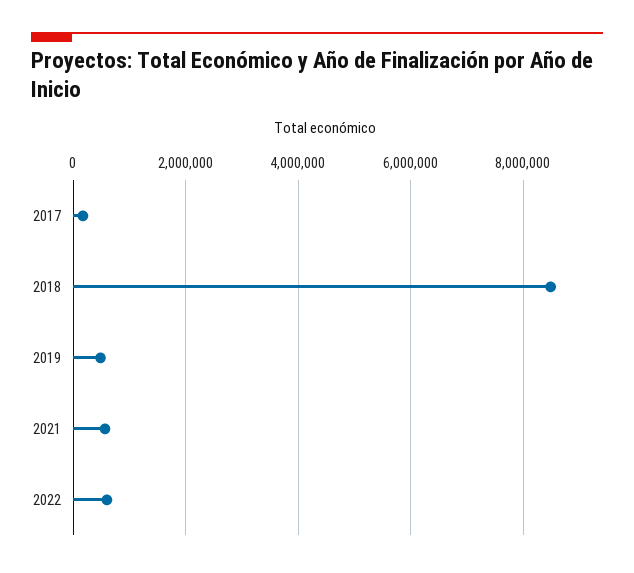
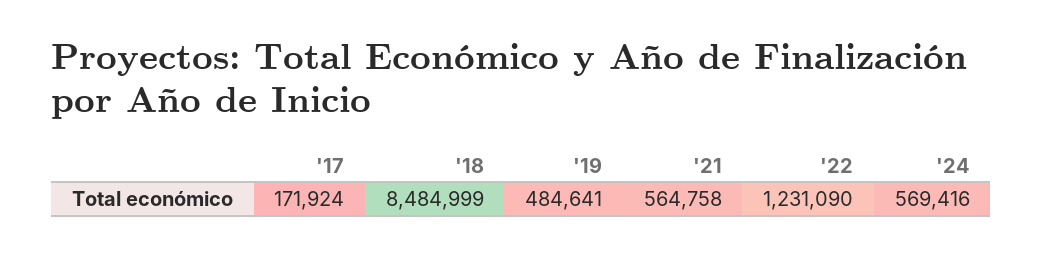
2022: 600000 -> 1231090
'24: none -> 569416

